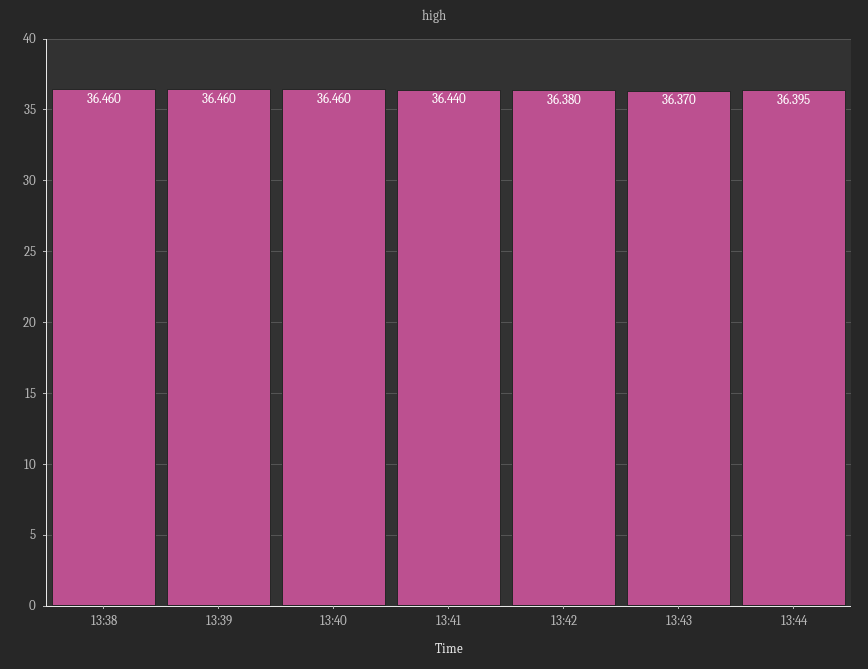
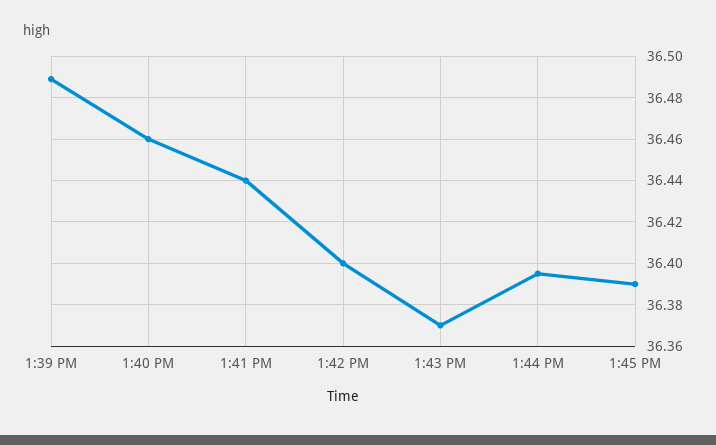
13:38: 36.46 -> none
13:39: 36.46 -> 36.49
13:42: 36.38 -> 36.4
1:45 PM: none -> 36.39

